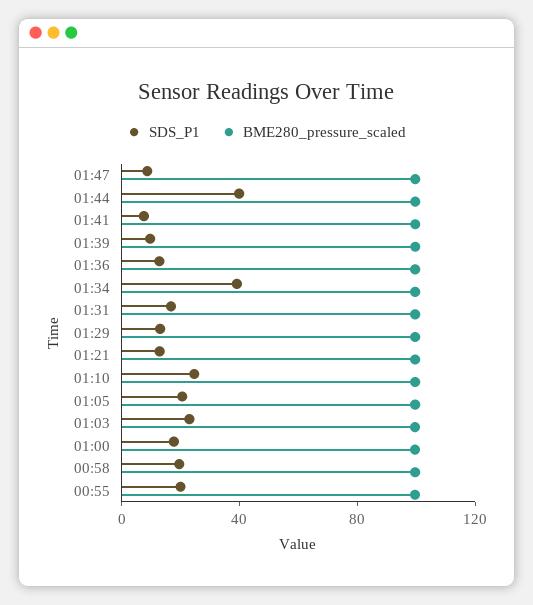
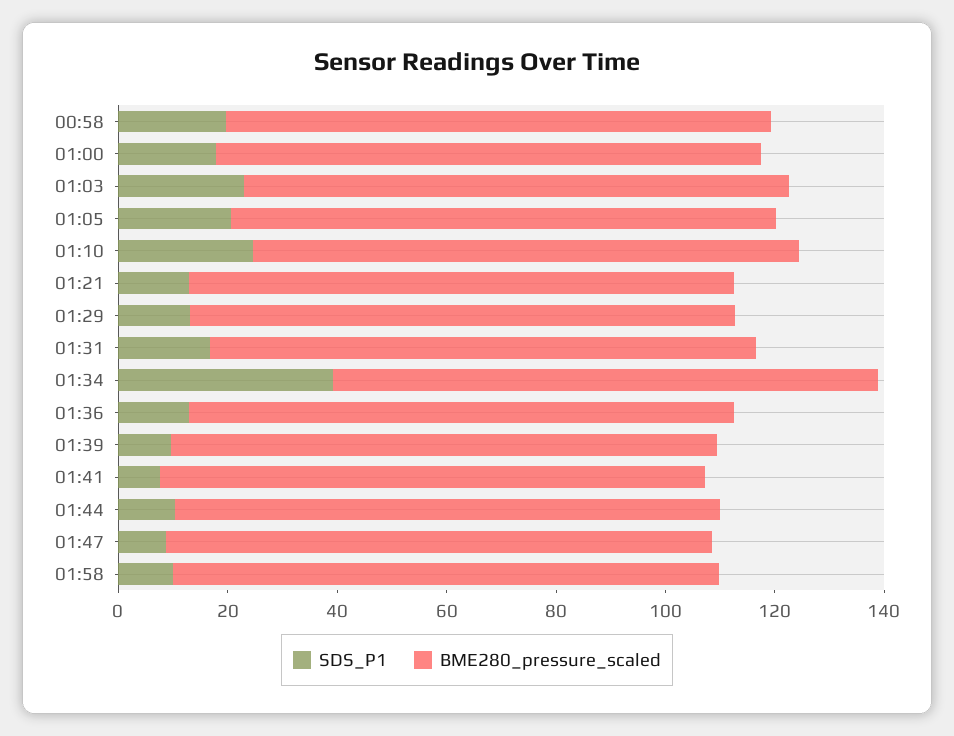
SDS_P1, 01:44: 40 -> 10
SDS_P1, 00:55: 20 -> none
BME280_pressure_scaled, 00:55: 100 -> none
SDS_P1, 01:58: none -> 10
BME280_pressure_scaled, 01:58: none -> 100

